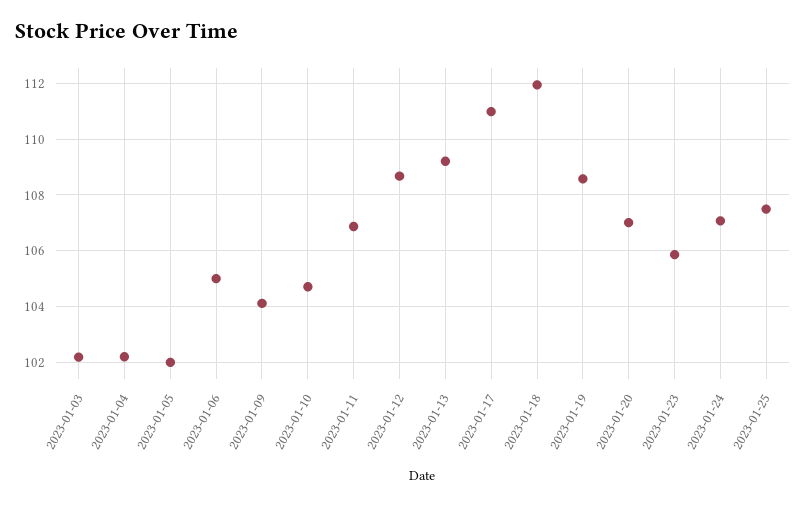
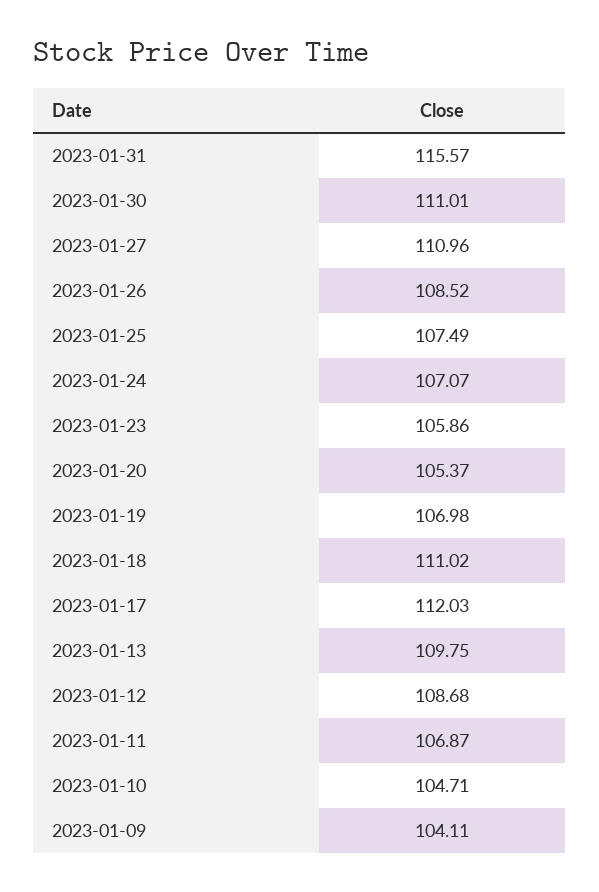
2023-01-03: 102.25 -> none
2023-01-04: 102.25 -> none
2023-01-05: 102 -> none
2023-01-06: 105 -> none
2023-01-13: 109.25 -> 109.75
2023-01-17: 111 -> 112.03
2023-01-18: 112 -> 111.02
2023-01-19: 108.5 -> 106.98
2023-01-20: 107 -> 105.37
2023-01-31: none -> 115.57
2023-01-30: none -> 111.01
2023-01-27: none -> 110.96
2023-01-26: none -> 108.52

